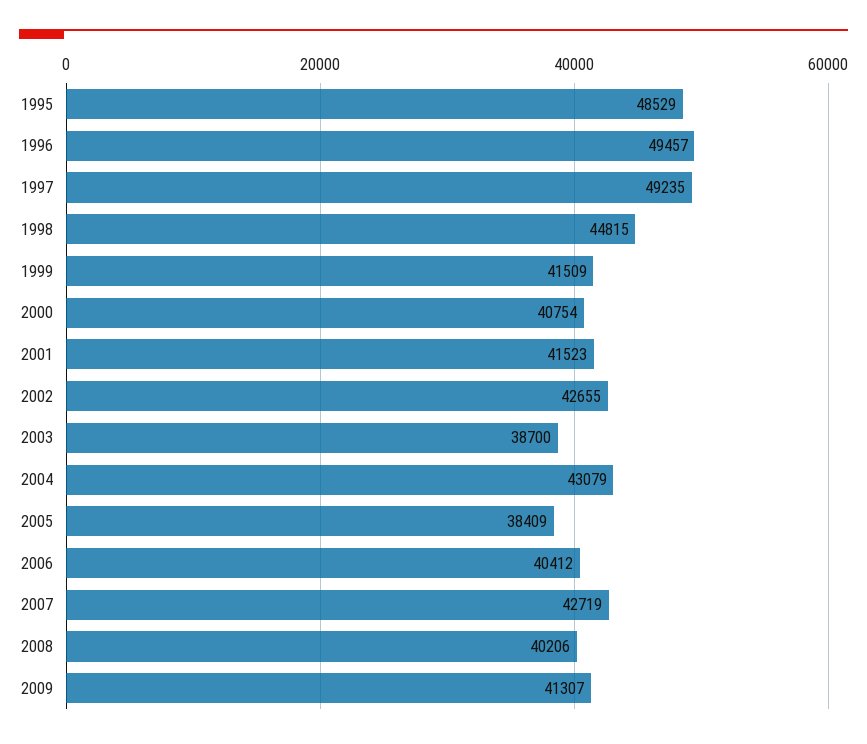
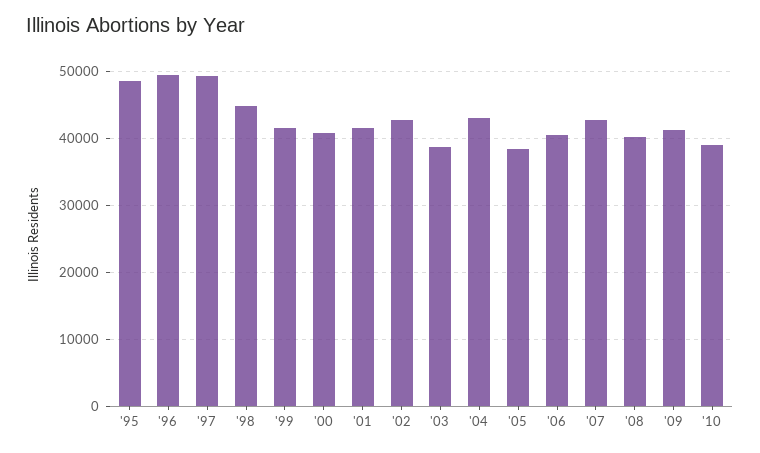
'10: none -> 39000

